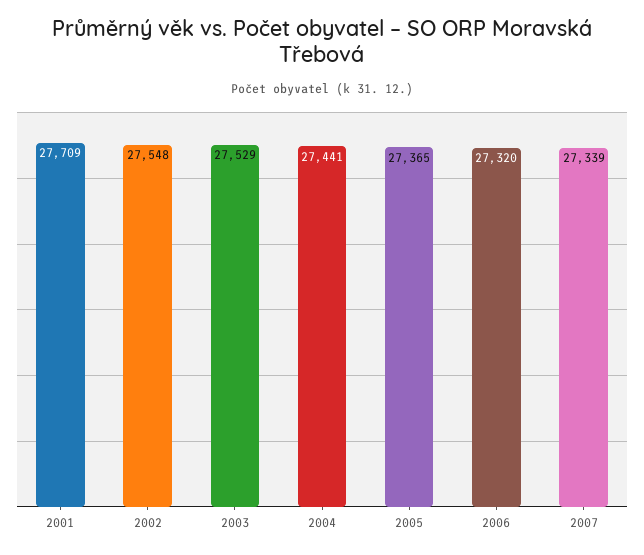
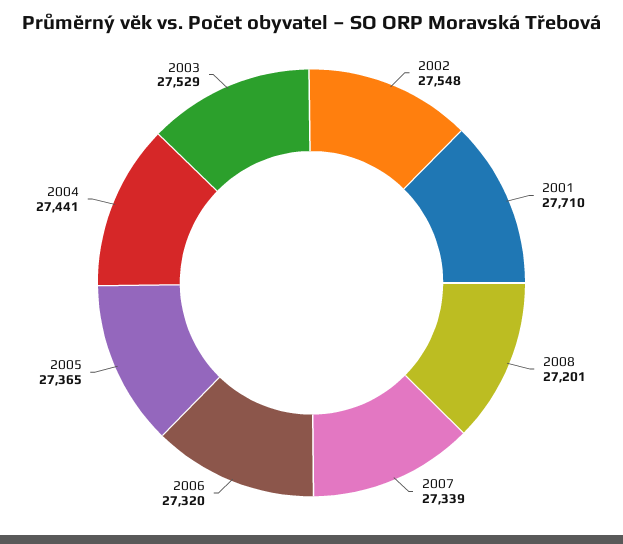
2001: 27709 -> 27710
2008: none -> 27201

